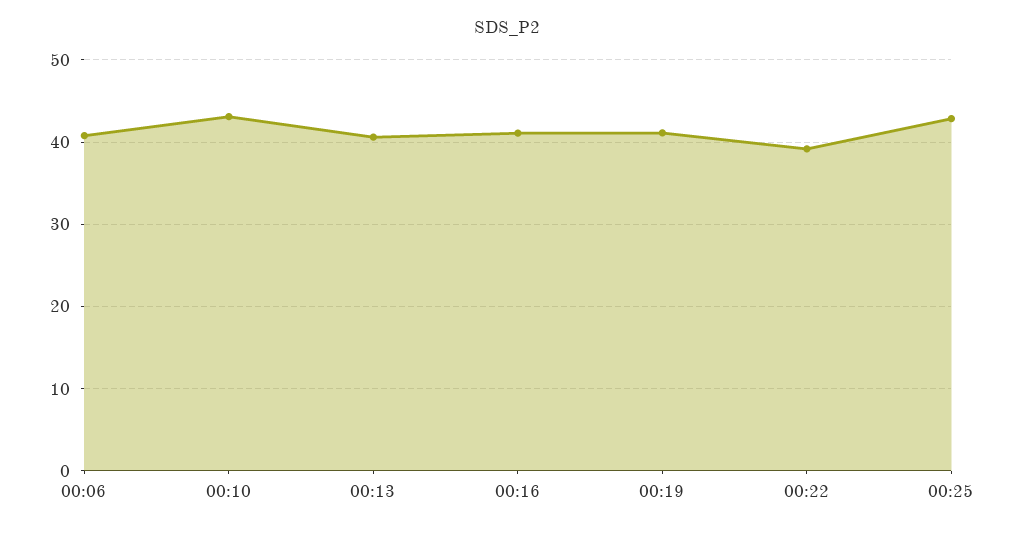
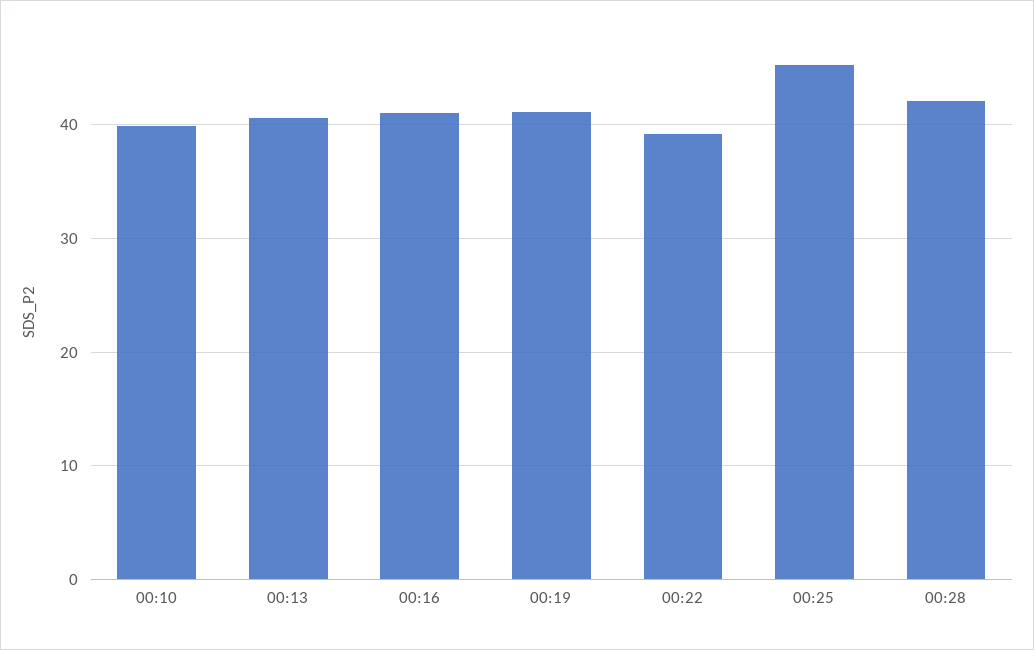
00:06: 41 -> none
00:10: 43 -> 40
00:25: 43 -> 45
00:28: none -> 42

